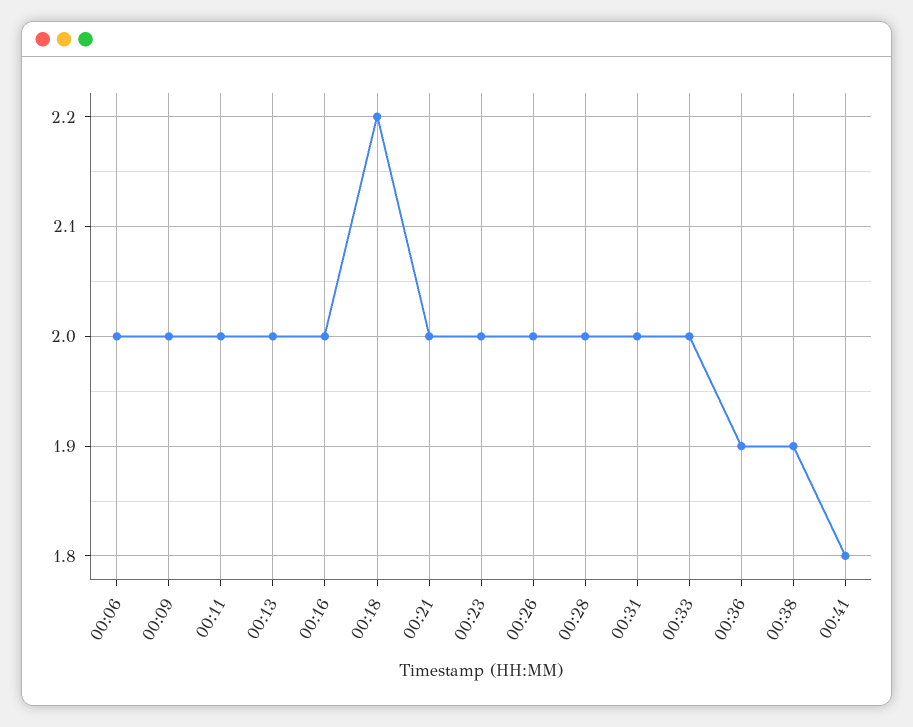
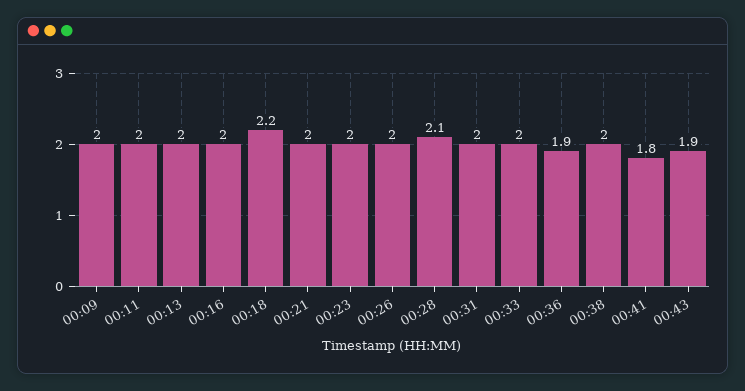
00:06: 2 -> none
00:28: 2 -> 2.1
00:38: 1.9 -> 2
00:43: none -> 1.9

